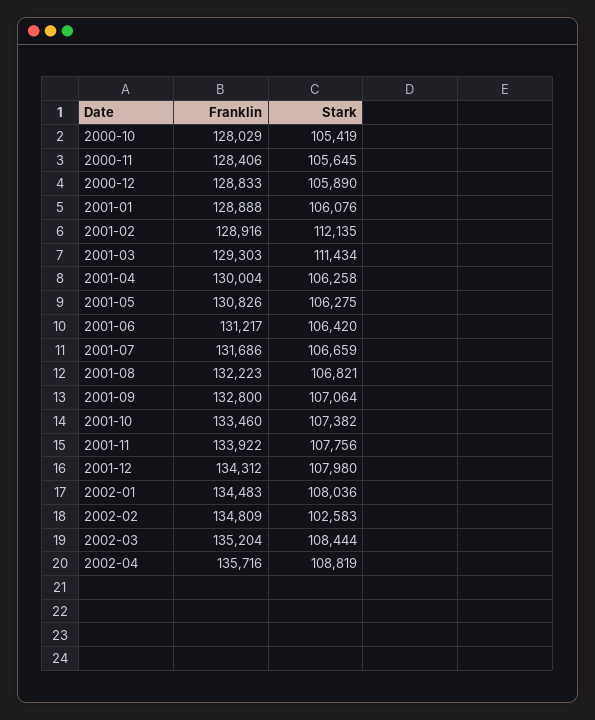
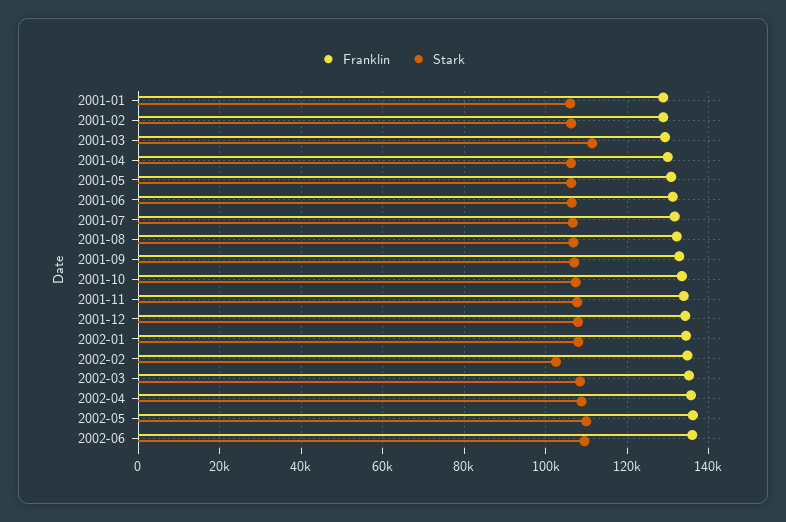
Franklin, 2000-10: 128029 -> none
Stark, 2000-10: 105419 -> none
Franklin, 2000-11: 128406 -> none
Stark, 2000-11: 105645 -> none
Franklin, 2000-12: 128833 -> none
Stark, 2000-12: 105890 -> none
Stark, 2001-02: 112135 -> 106000
Franklin, 2002-05: none -> 136000
Stark, 2002-05: none -> 110000
Franklin, 2002-06: none -> 136000
Stark, 2002-06: none -> 110000

